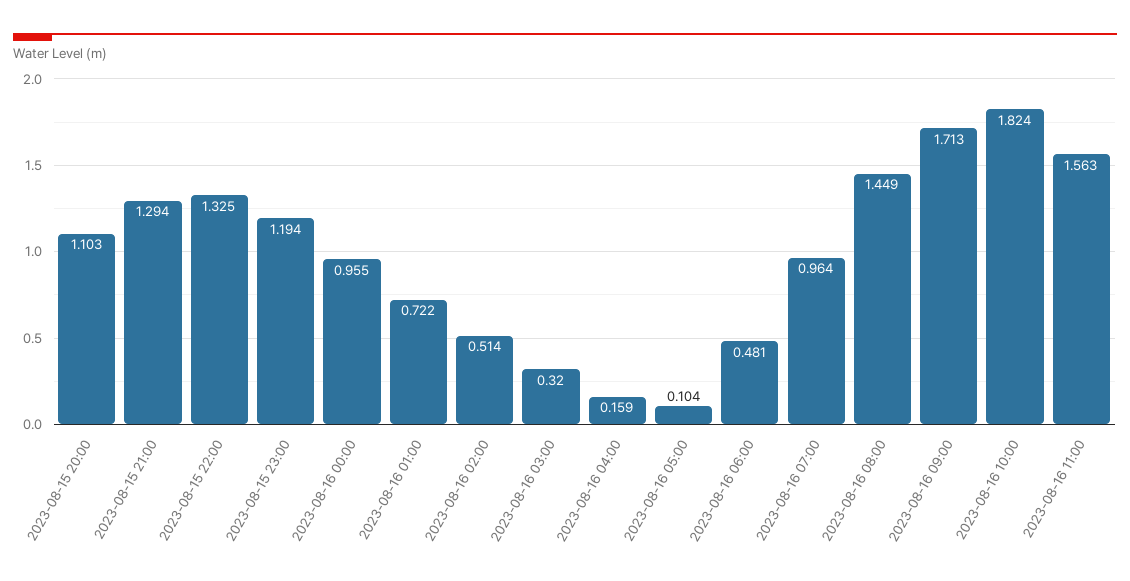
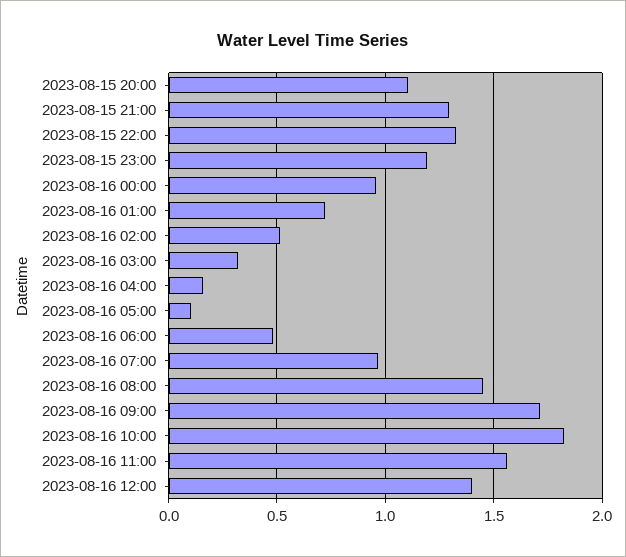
2023-08-16 12:00: none -> 1.4

